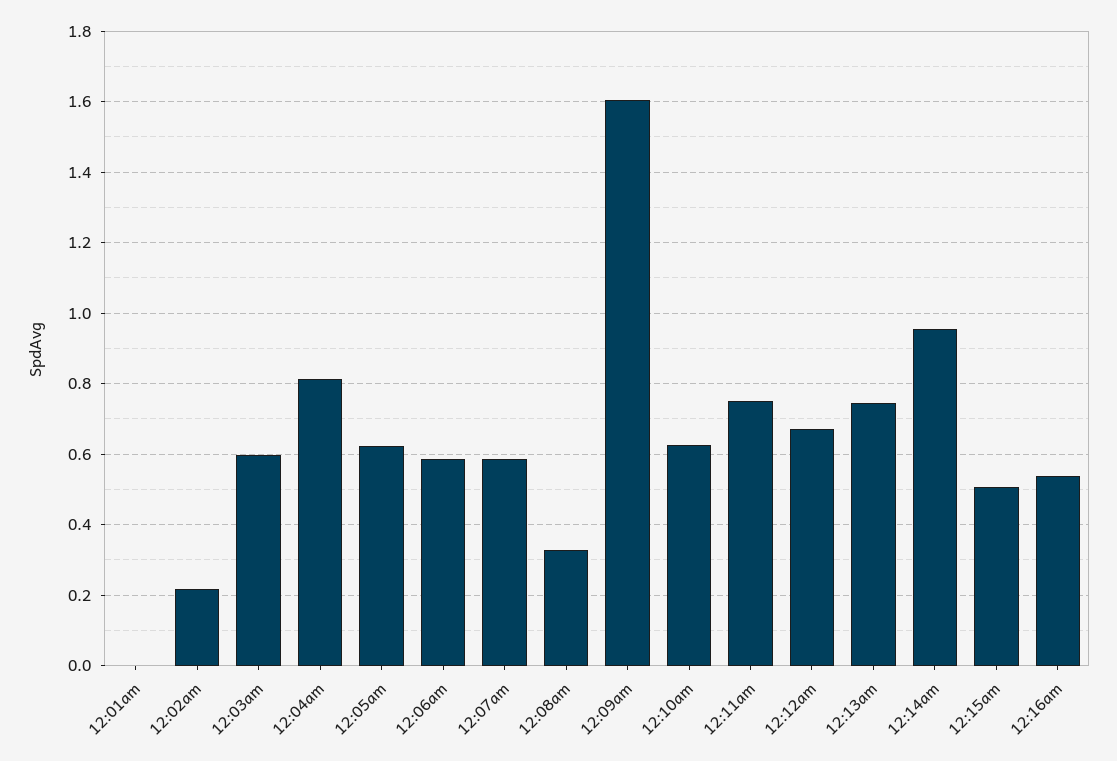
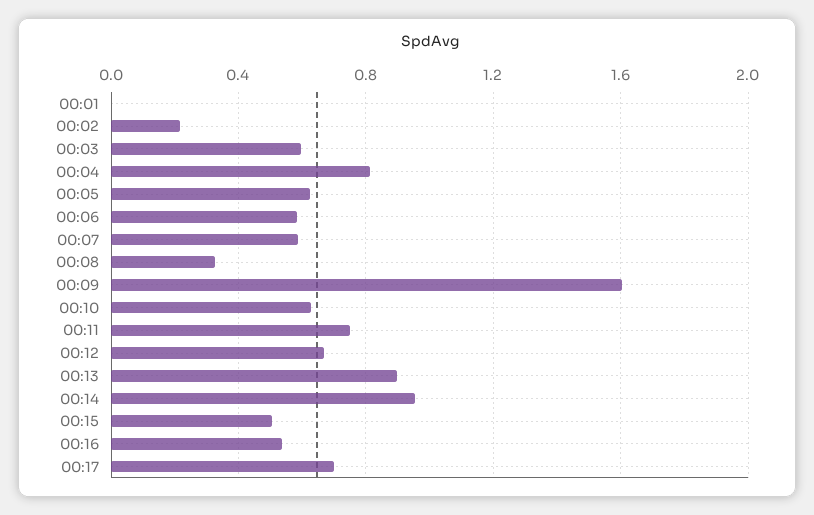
12:13am: 0.74 -> 0.9
00:17: none -> 0.7

